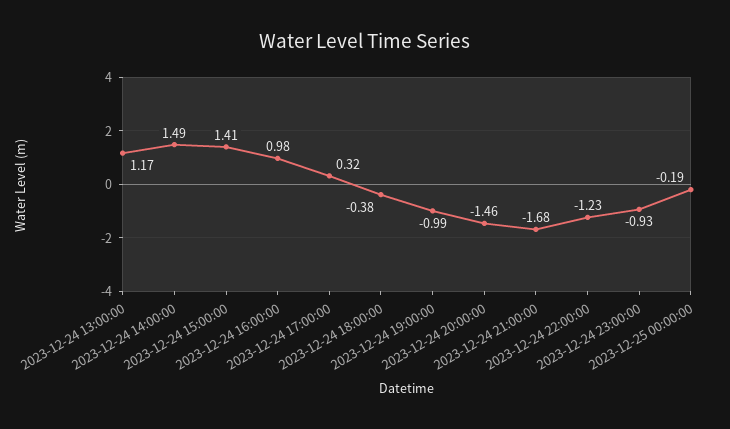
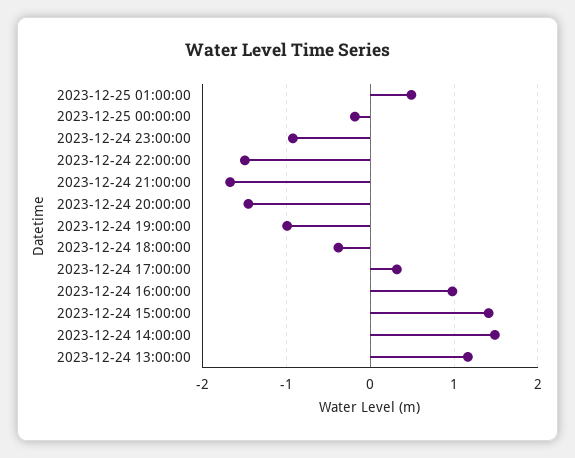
2023-12-24 22:00:00: -1.23 -> -1.5
2023-12-25 01:00:00: none -> 0.5

